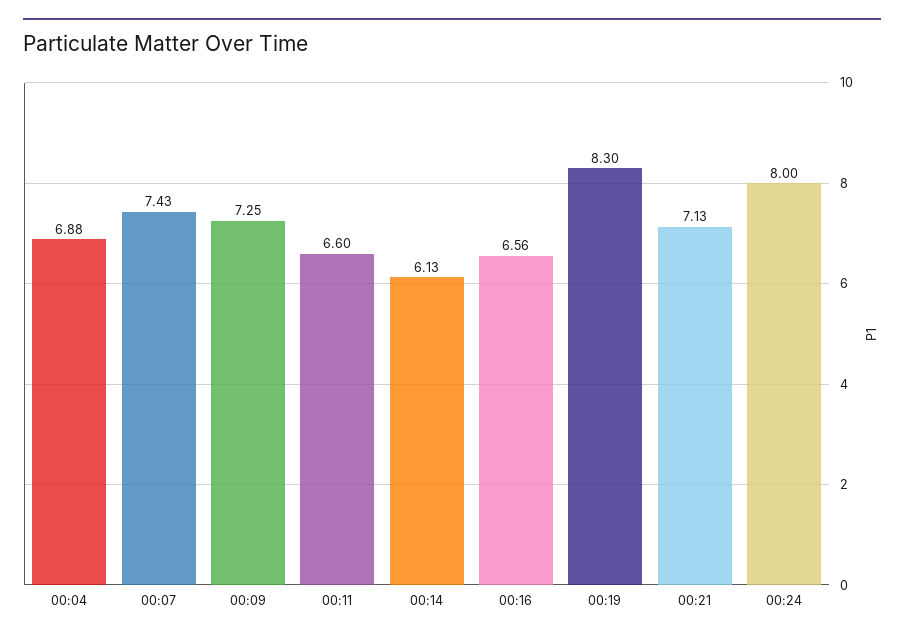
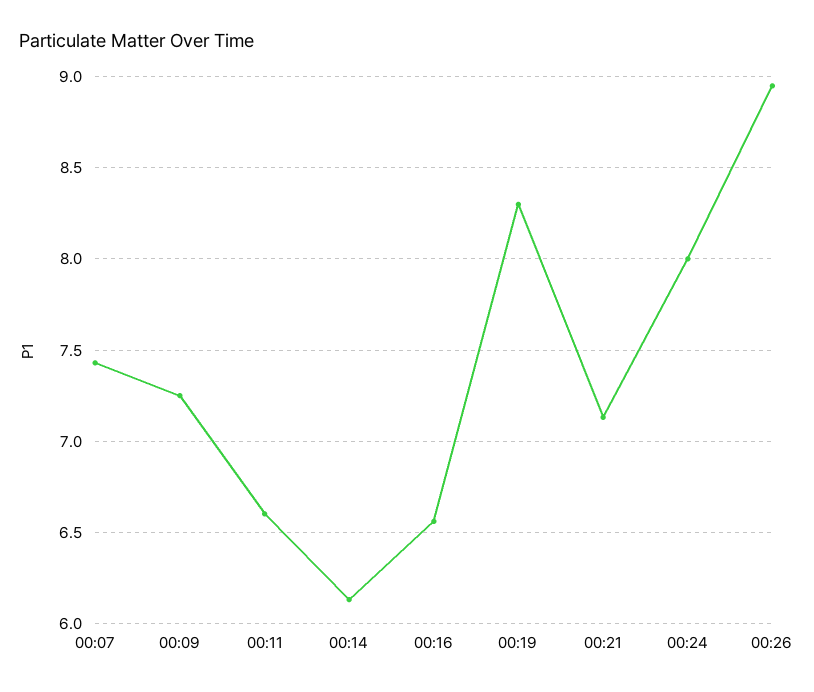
00:04: 6.88 -> none
00:26: none -> 8.95

